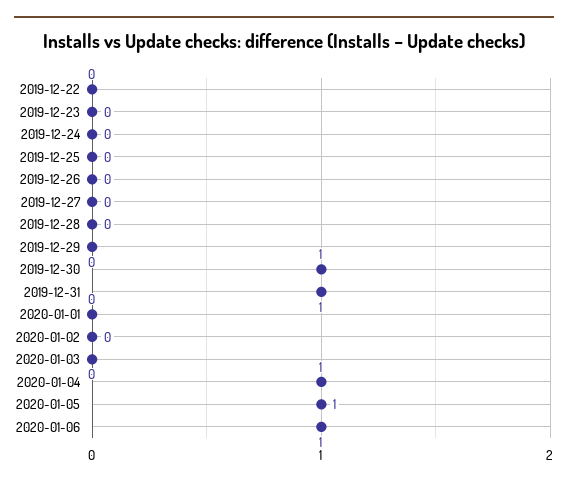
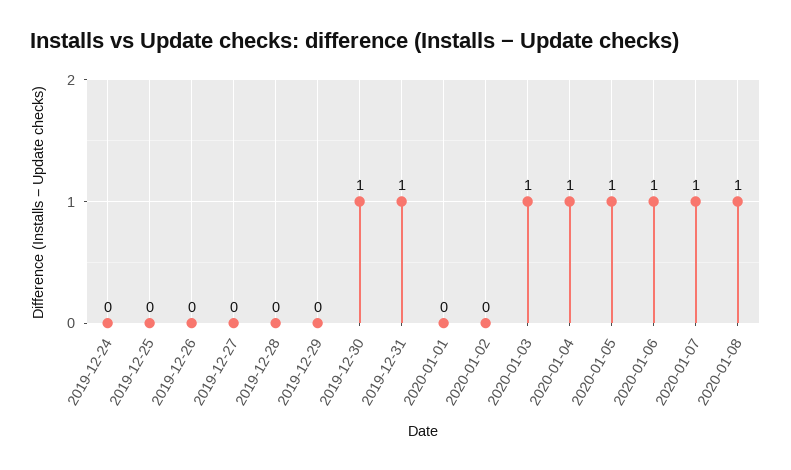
2019-12-22: 0 -> none
2019-12-23: 0 -> none
2020-01-03: 0 -> 1
2020-01-07: none -> 1
2020-01-08: none -> 1

